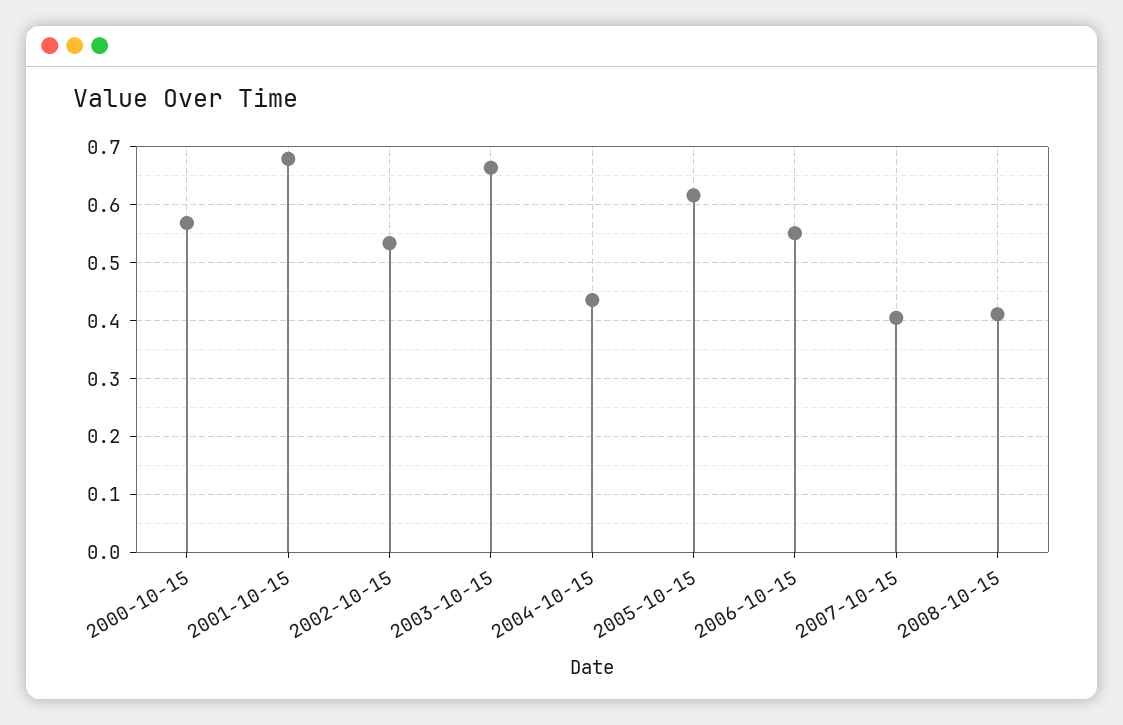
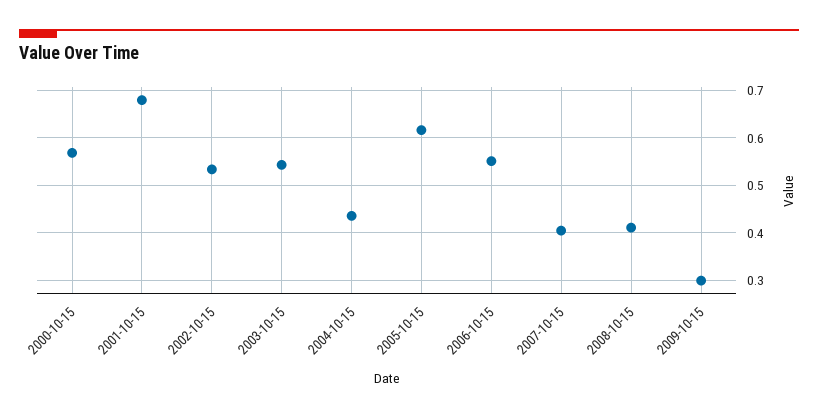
2003-10-15: 0.66 -> 0.54
2009-10-15: none -> 0.3

